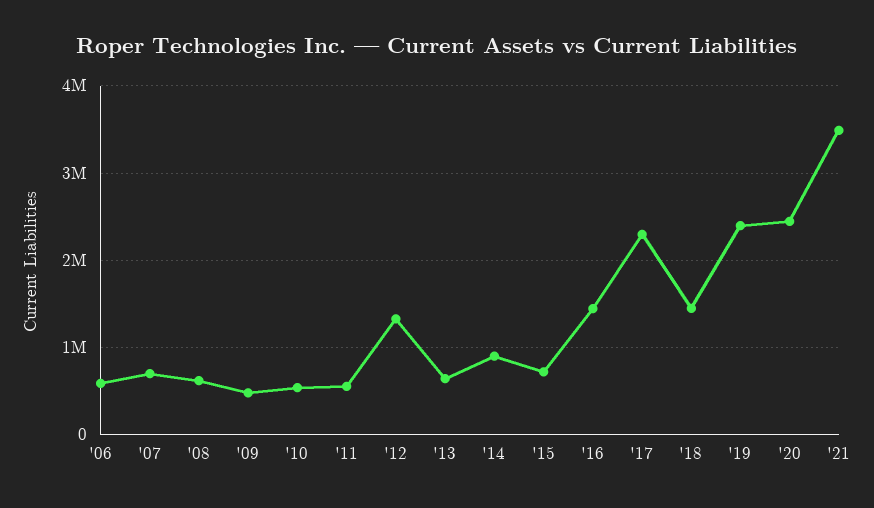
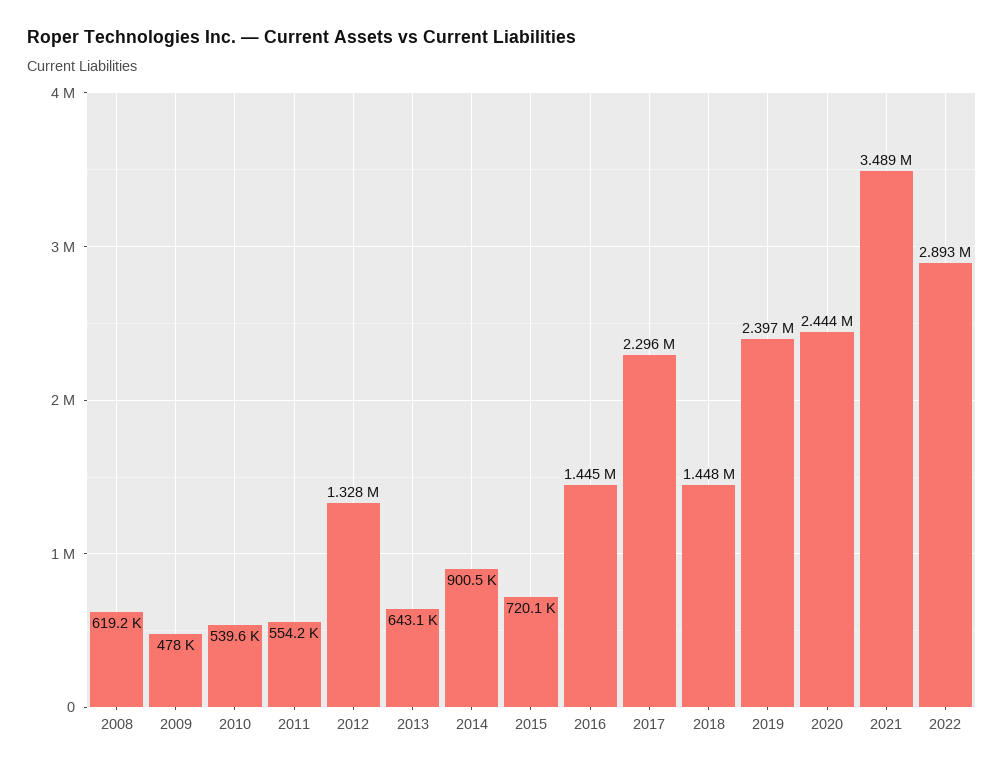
'06: 600000 -> none
'07: 700000 -> none
2022: none -> 2893000

